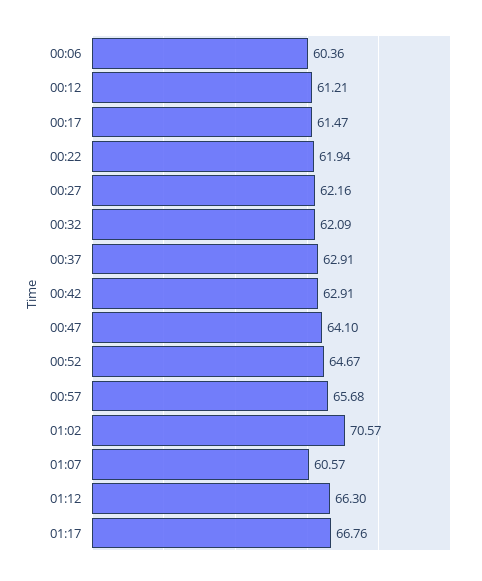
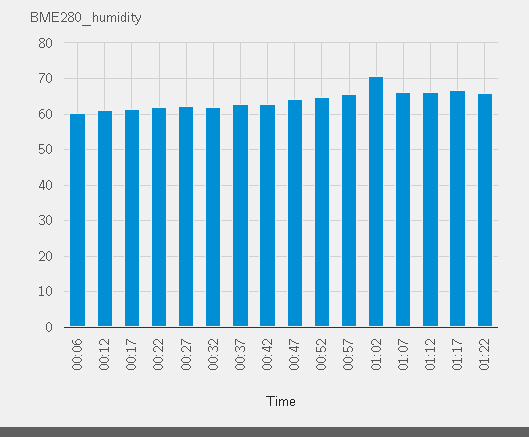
01:07: 60.57 -> 66
01:22: none -> 66

